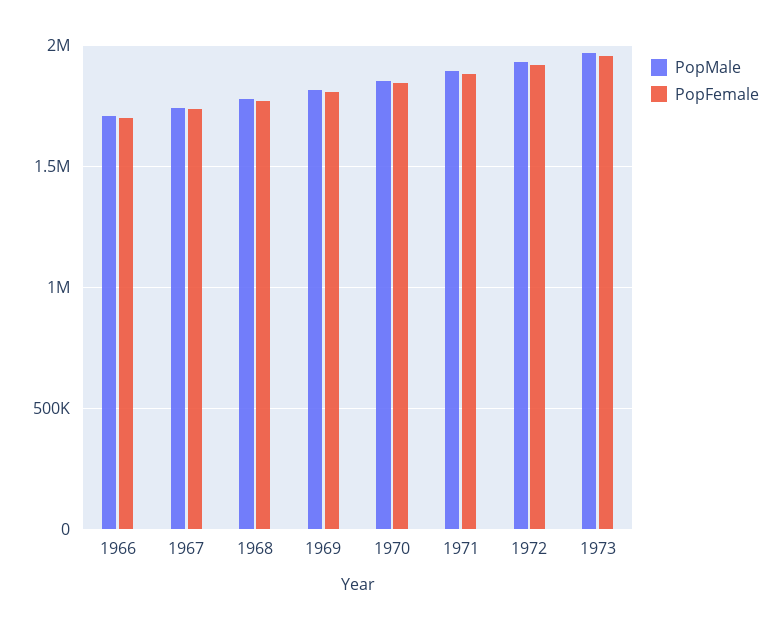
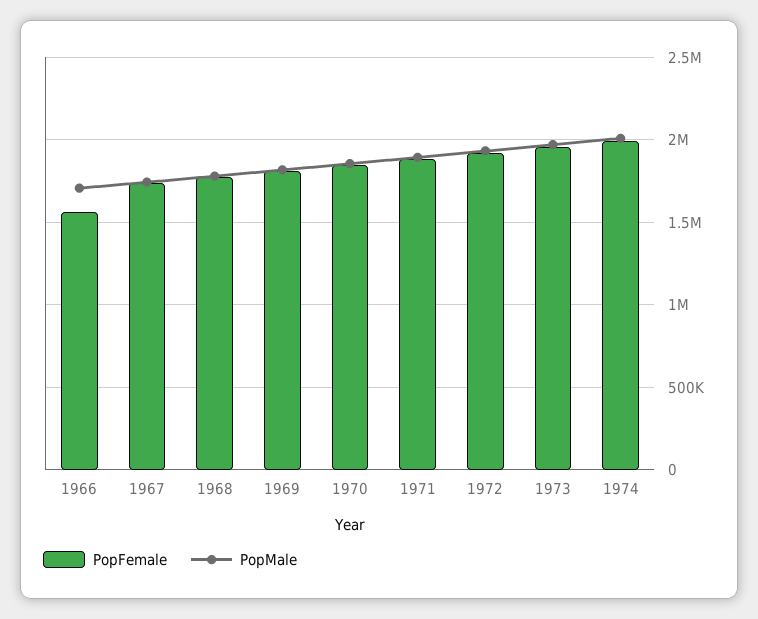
PopFemale, 1966: 1700000 -> 1550000
PopFemale, 1974: none -> 2000000
PopMale, 1974: none -> 2000000

